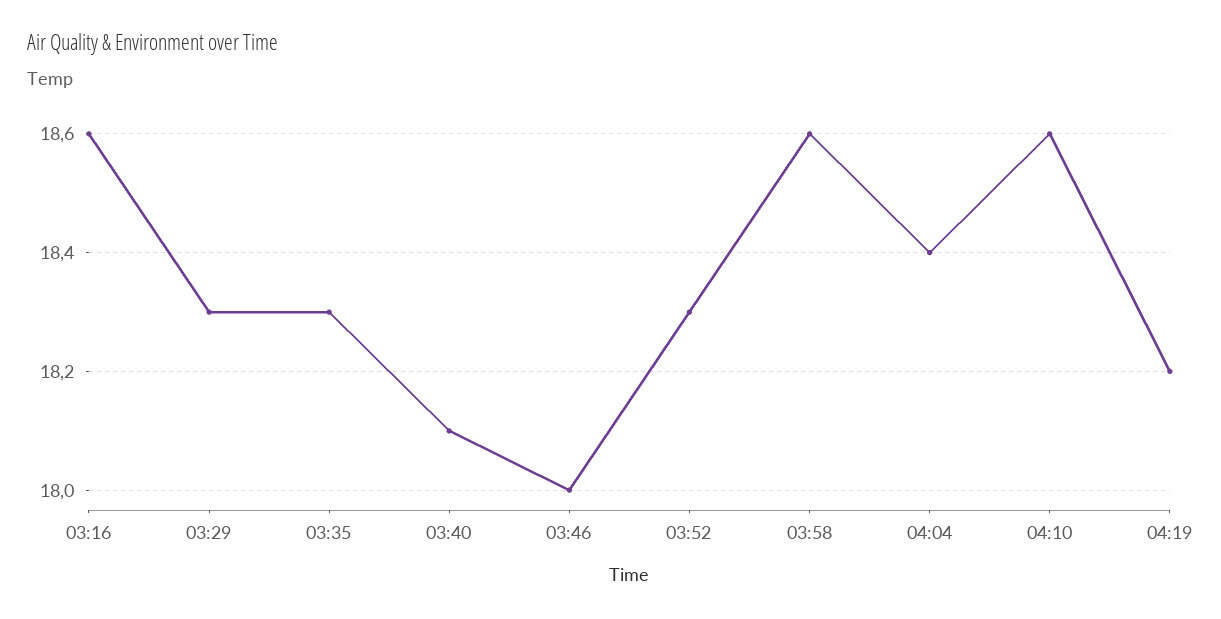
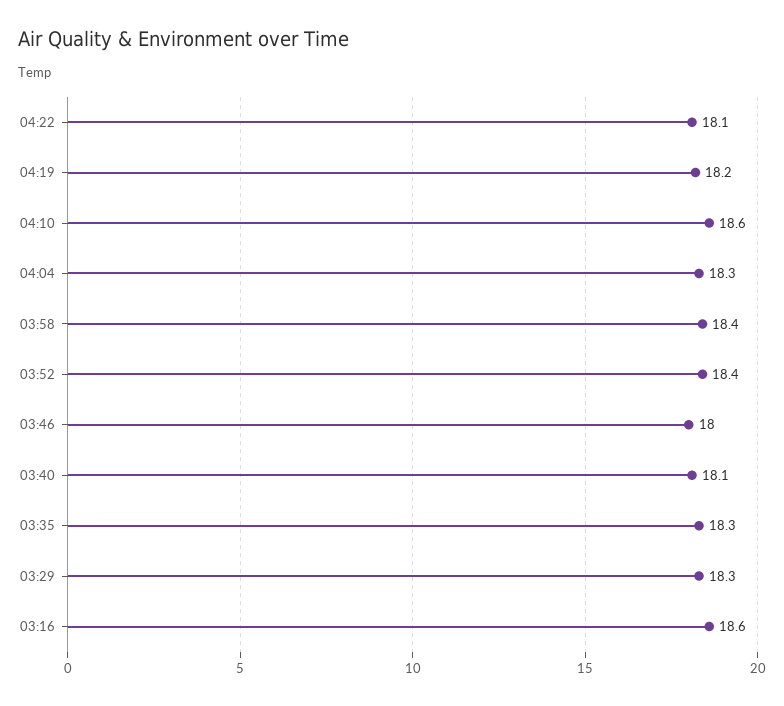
03:52: 18.3 -> 18.4
03:58: 18.6 -> 18.4
04:04: 18.4 -> 18.3
04:22: none -> 18.1

